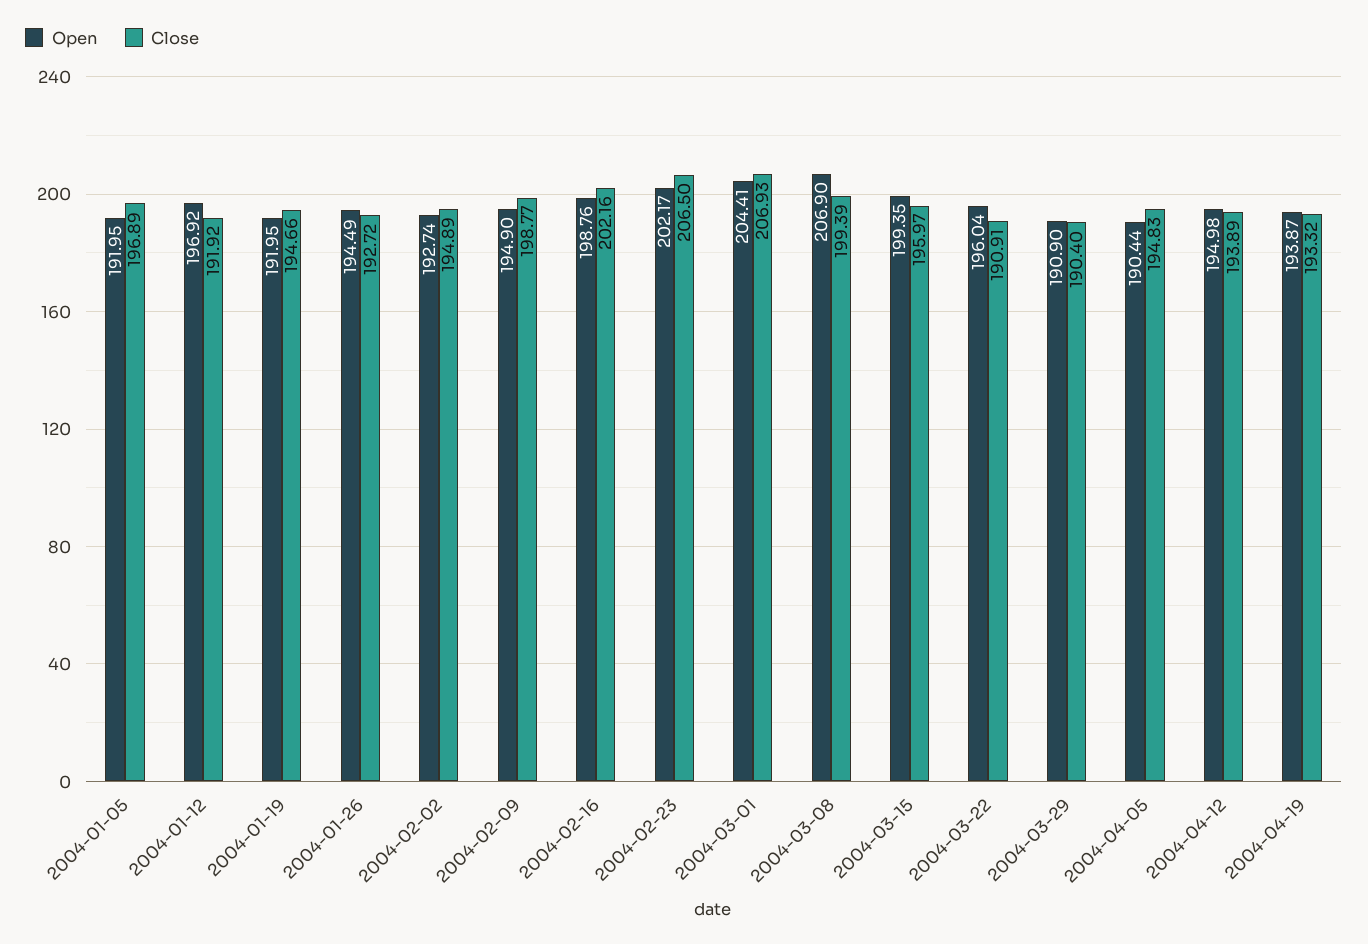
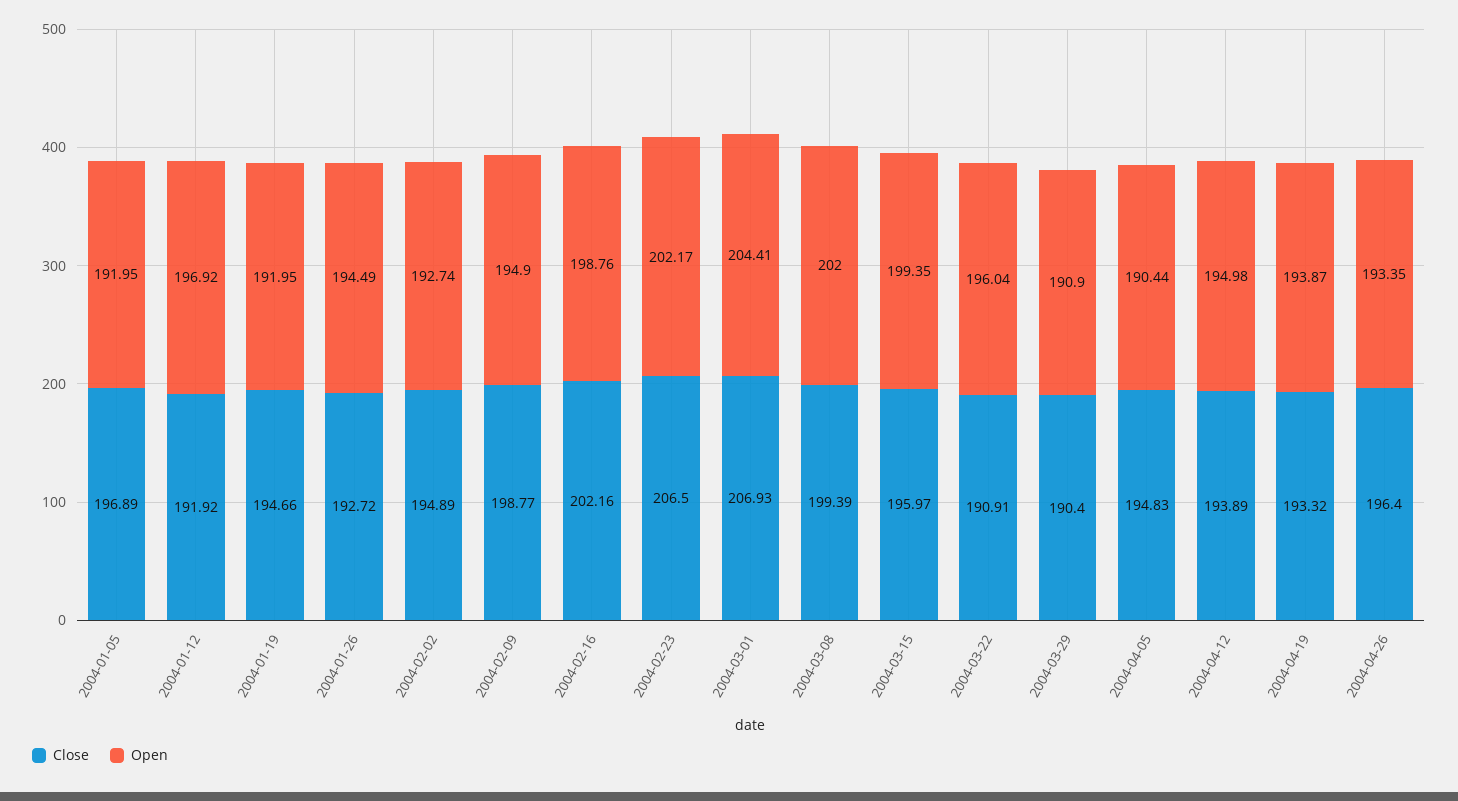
Open, 2004-03-08: 206.9 -> 202
Close, 2004-04-26: none -> 196.4
Open, 2004-04-26: none -> 193.35

